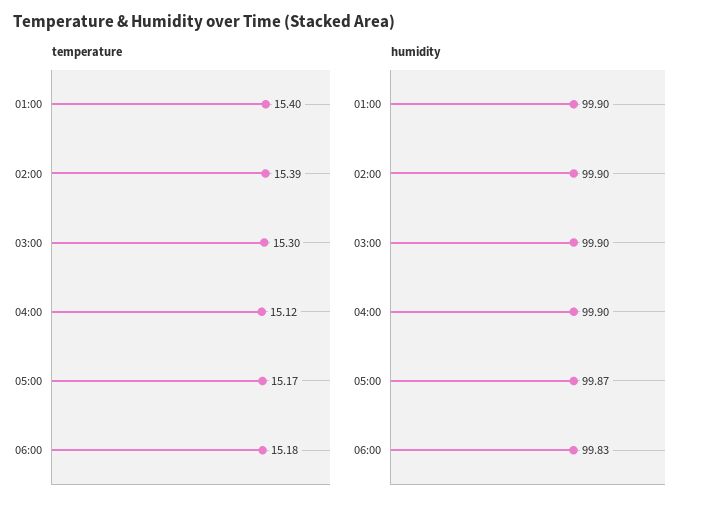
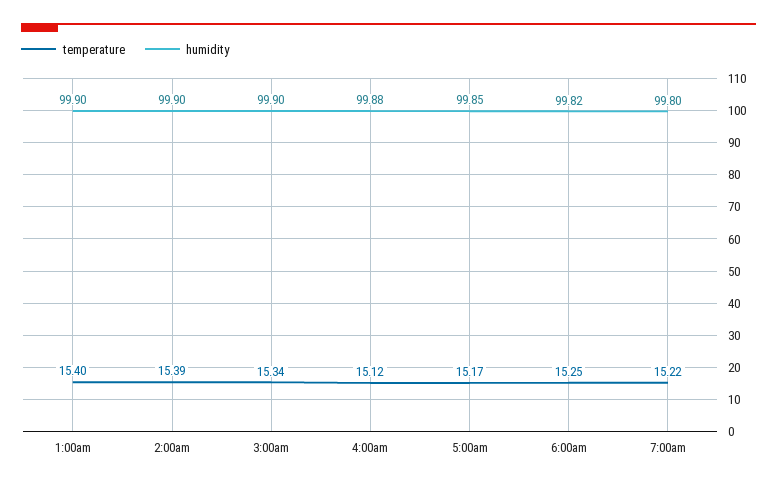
temperature, 03:00: 15.3 -> 15.34
temperature, 06:00: 15.18 -> 15.25
humidity, 04:00: 99.9 -> 99.88
humidity, 05:00: 99.87 -> 99.85
humidity, 06:00: 99.83 -> 99.82
temperature, 7:00am: none -> 15.22
humidity, 7:00am: none -> 99.8

